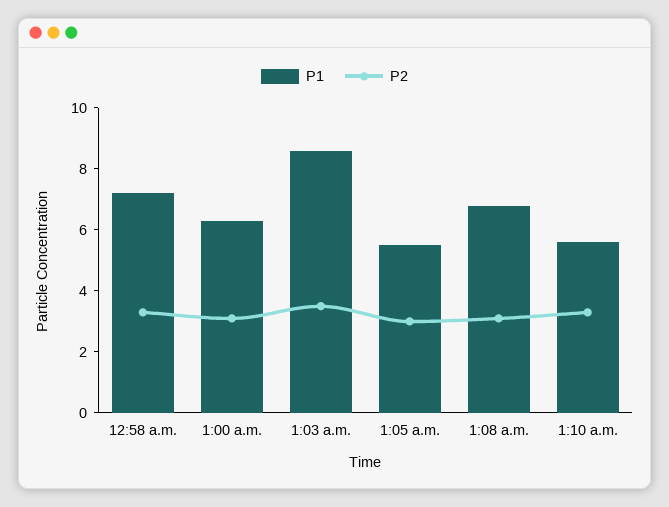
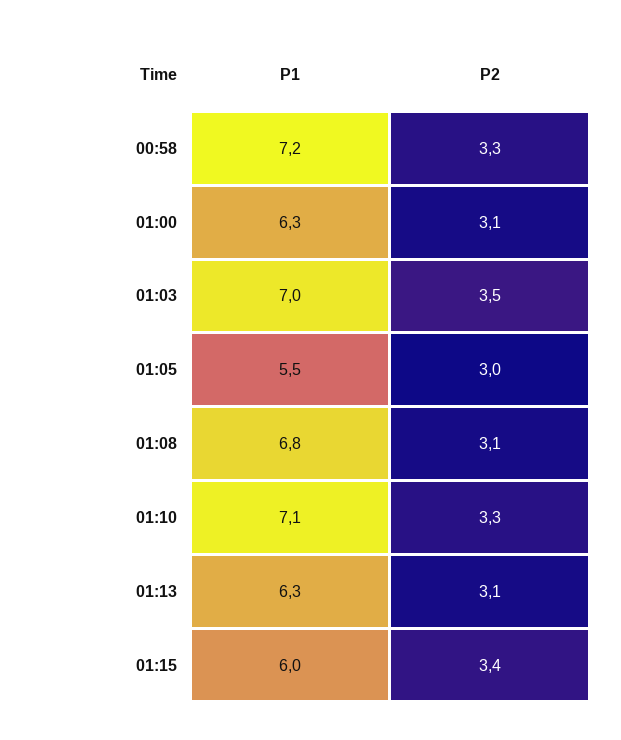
P1, 1:03 a.m.: 8.5 -> 7
P1, 1:10 a.m.: 5.5 -> 7.1
P1, 01:13: none -> 6.3
P2, 01:13: none -> 3.1
P1, 01:15: none -> 6
P2, 01:15: none -> 3.4

